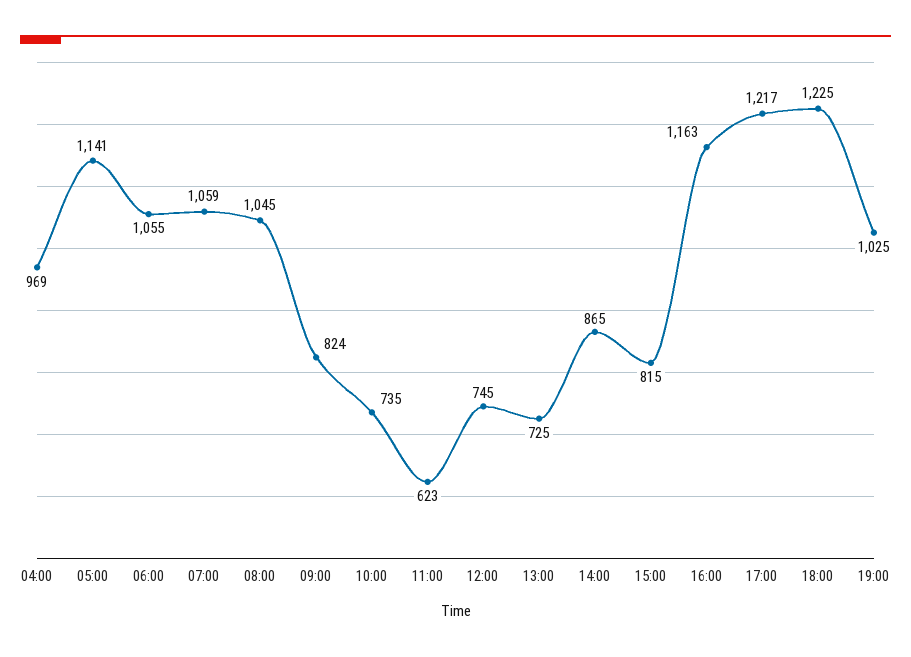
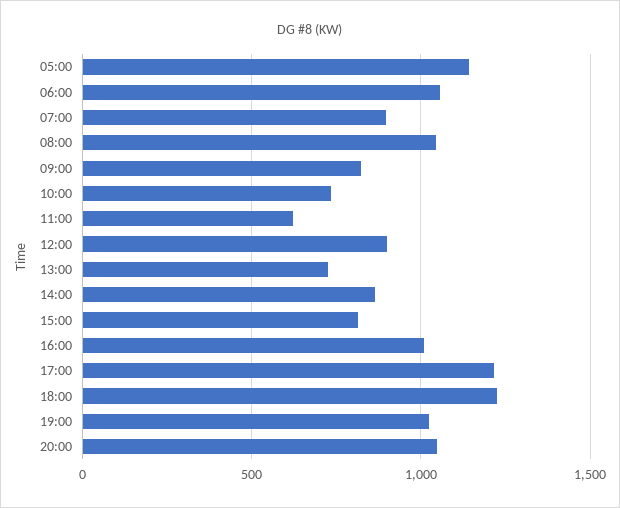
04:00: 969 -> none
07:00: 1059 -> 900
12:00: 745 -> 900
16:00: 1163 -> 1000
20:00: none -> 1050

